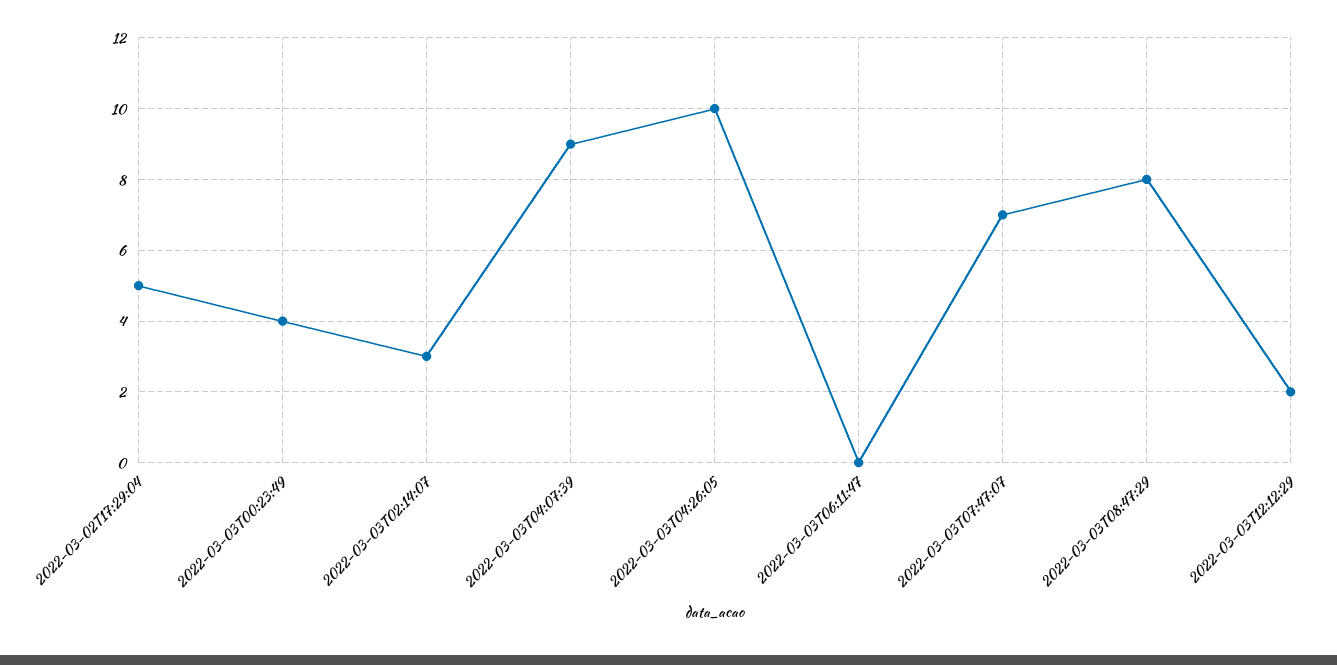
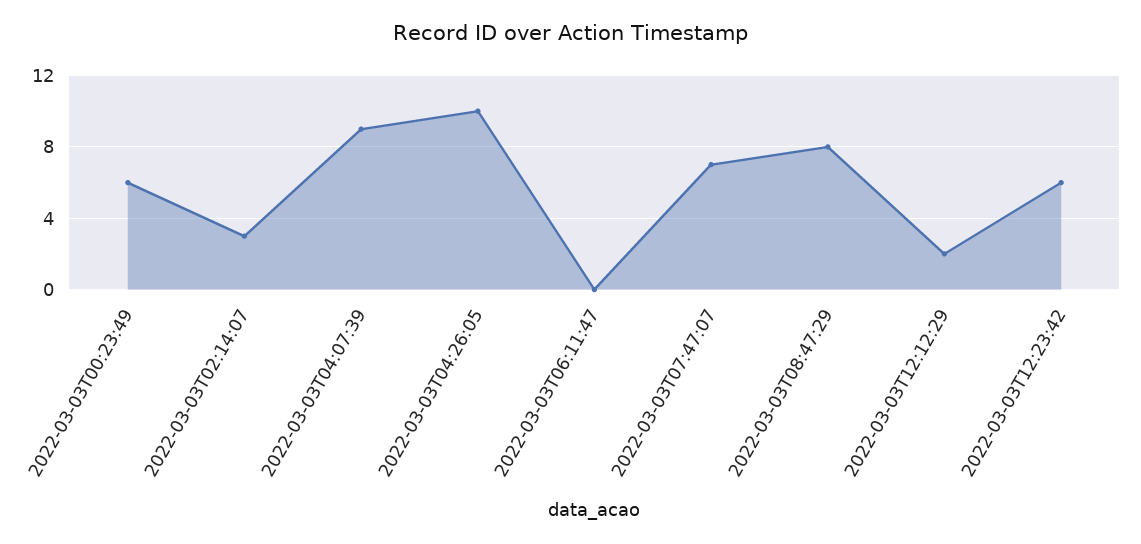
2022-03-02T17:29:04: 5 -> none
2022-03-03T00:23:49: 4 -> 6
2022-03-03T12:23:42: none -> 6

